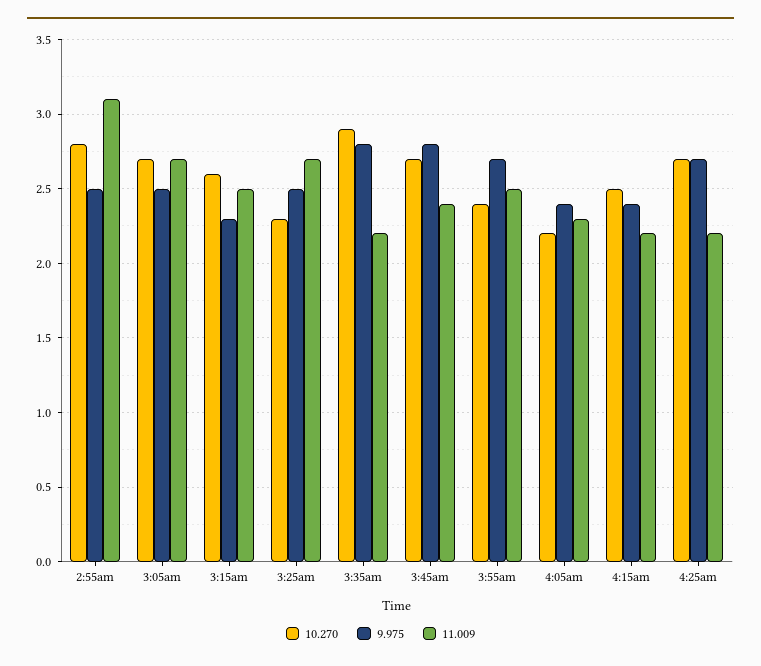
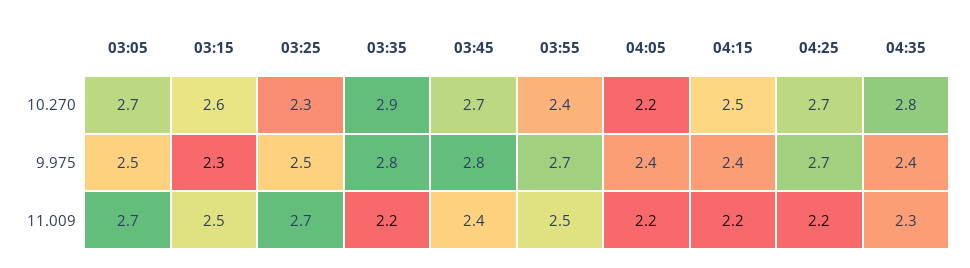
10.270, 2:55am: 2.8 -> none
9.975, 2:55am: 2.5 -> none
11.009, 2:55am: 3.1 -> none
11.009, 4:05am: 2.3 -> 2.2
10.270, 04:35: none -> 2.8
9.975, 04:35: none -> 2.4
11.009, 04:35: none -> 2.3

